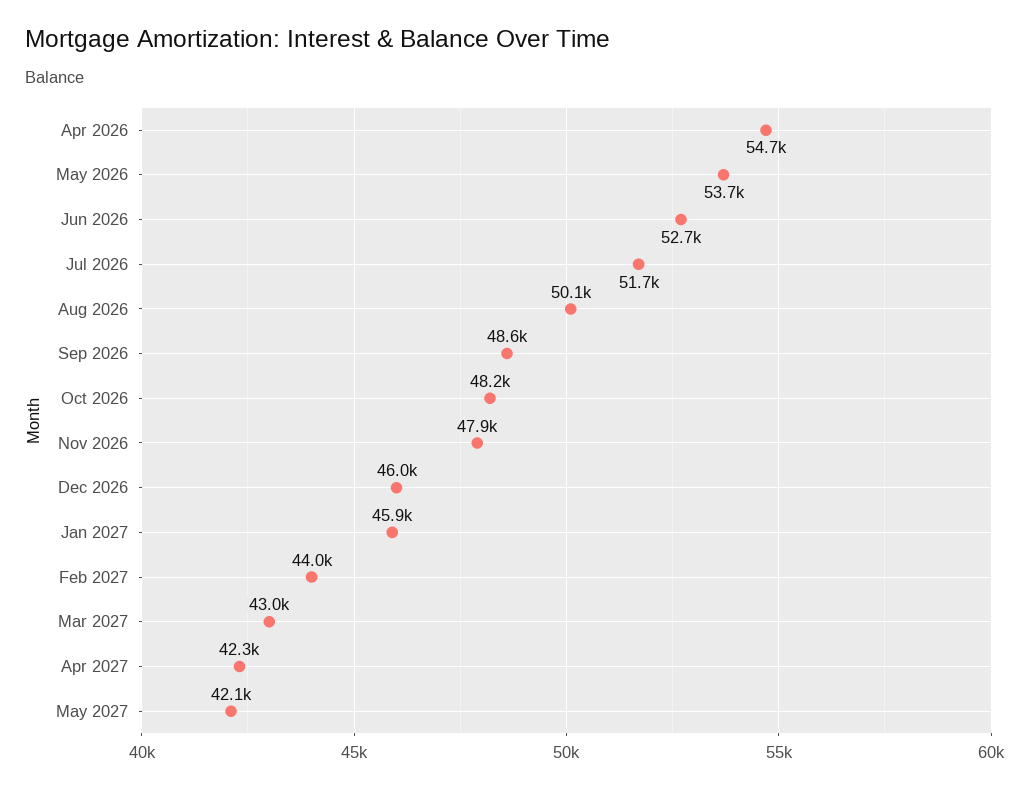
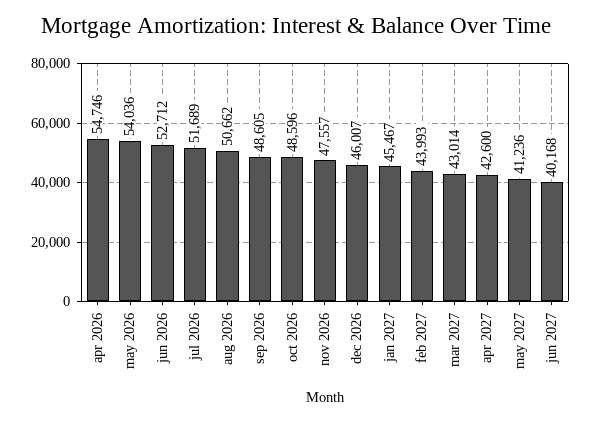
May 2026: 53700 -> 54036
Aug 2026: 50100 -> 50662
Oct 2026: 48200 -> 48596
Nov 2026: 47900 -> 47557
Jan 2027: 45900 -> 45467
Apr 2027: 42300 -> 42600
May 2027: 42100 -> 41236
jun 2027: none -> 40168

